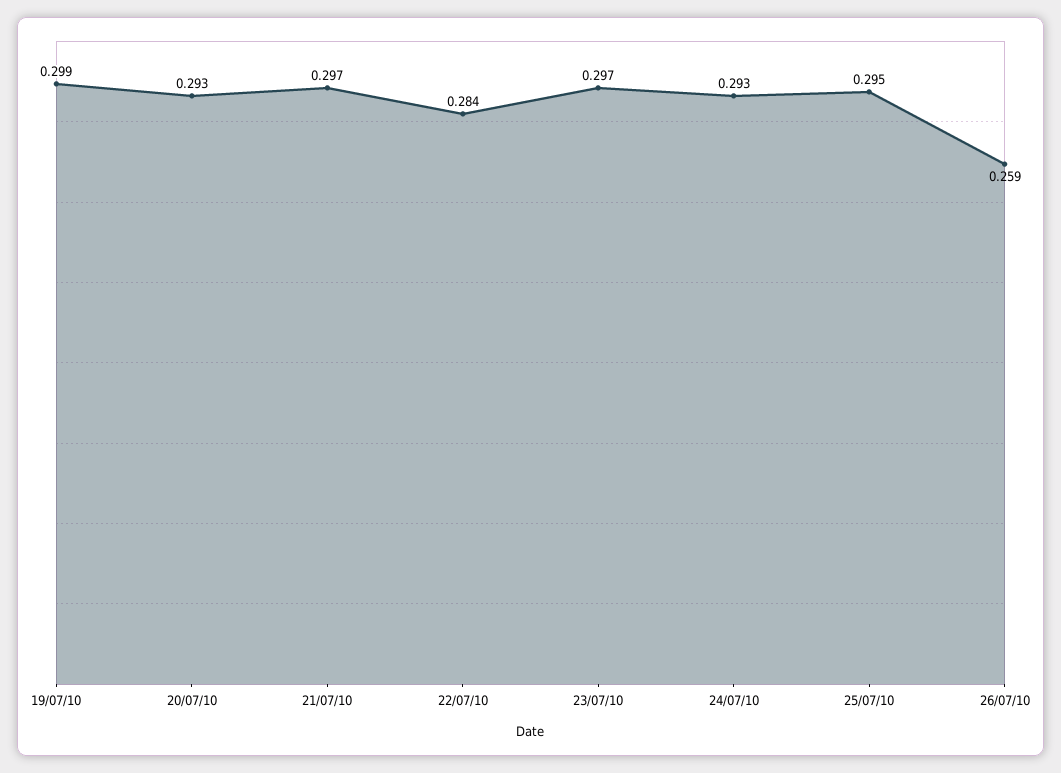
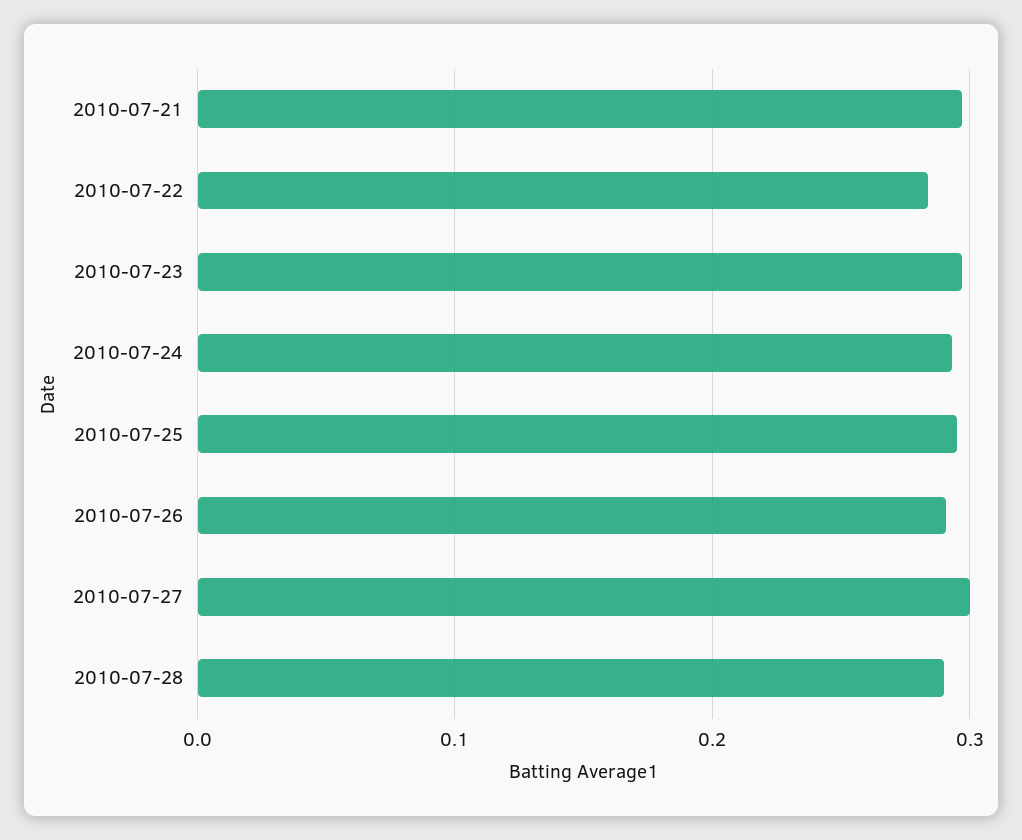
19/07/10: 0.299 -> none
20/07/10: 0.293 -> none
26/07/10: 0.259 -> 0.29
2010-07-27: none -> 0.3
2010-07-28: none -> 0.29

